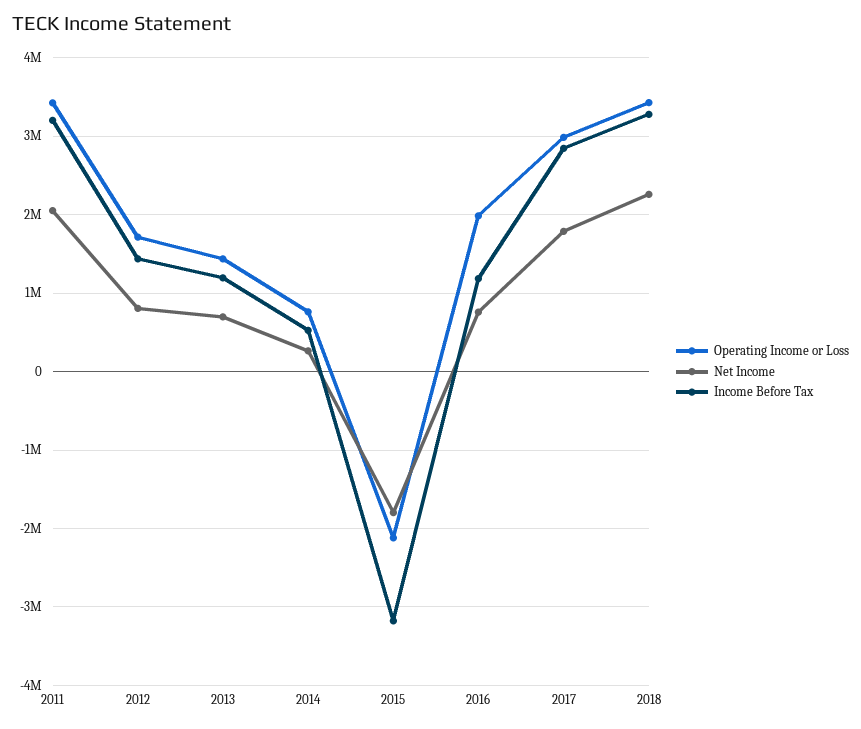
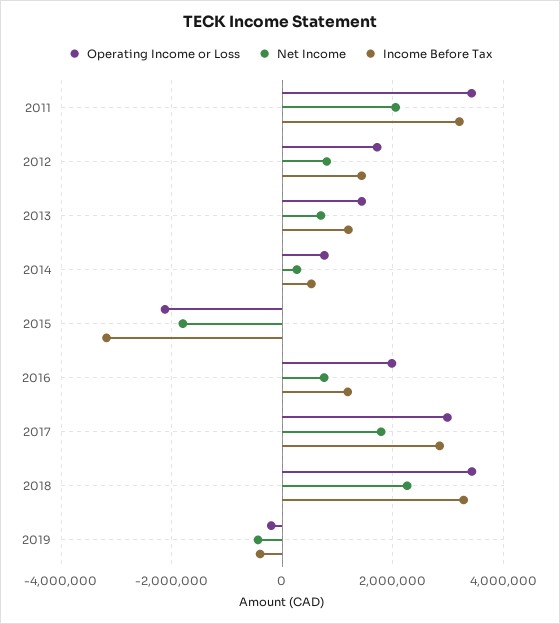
Operating Income or Loss, 2019: none -> -200000
Net Income, 2019: none -> -400000
Income Before Tax, 2019: none -> -400000

